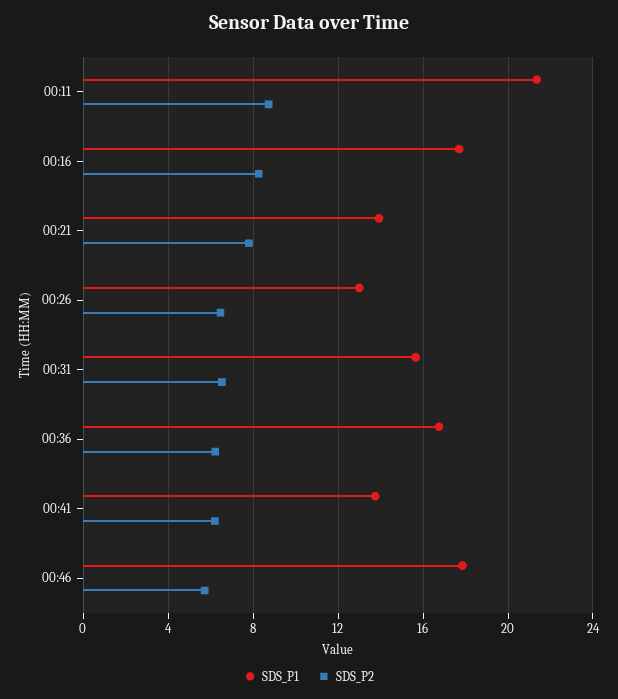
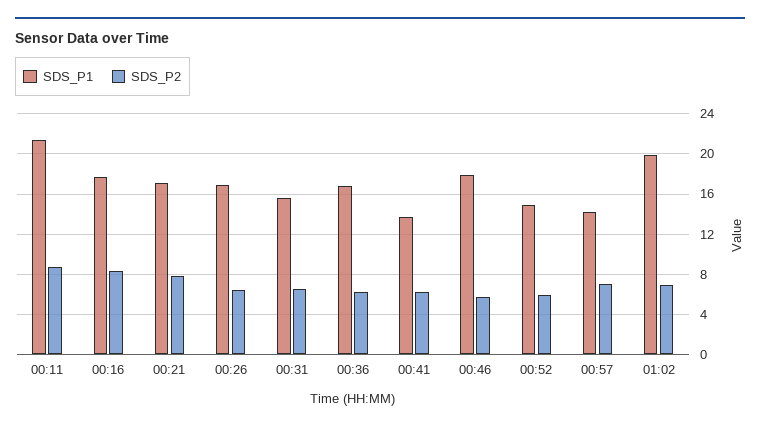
SDS_P1, 00:21: 14 -> 17
SDS_P1, 00:26: 13 -> 17
SDS_P1, 00:52: none -> 15
SDS_P2, 00:52: none -> 6
SDS_P1, 00:57: none -> 14
SDS_P2, 00:57: none -> 7
SDS_P1, 01:02: none -> 20
SDS_P2, 01:02: none -> 7

